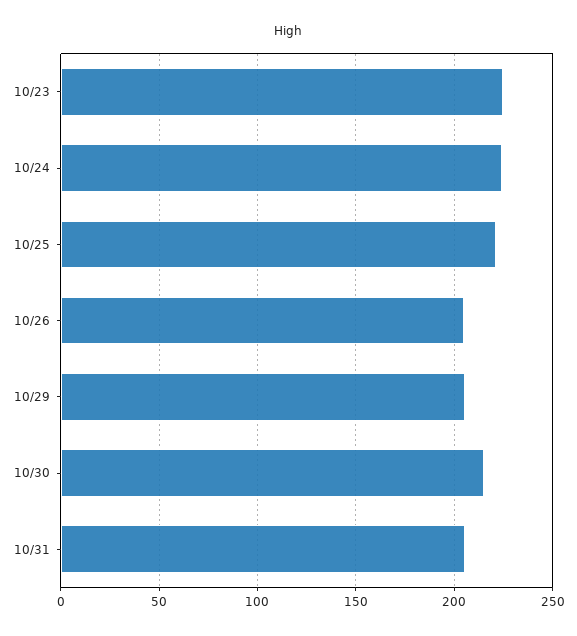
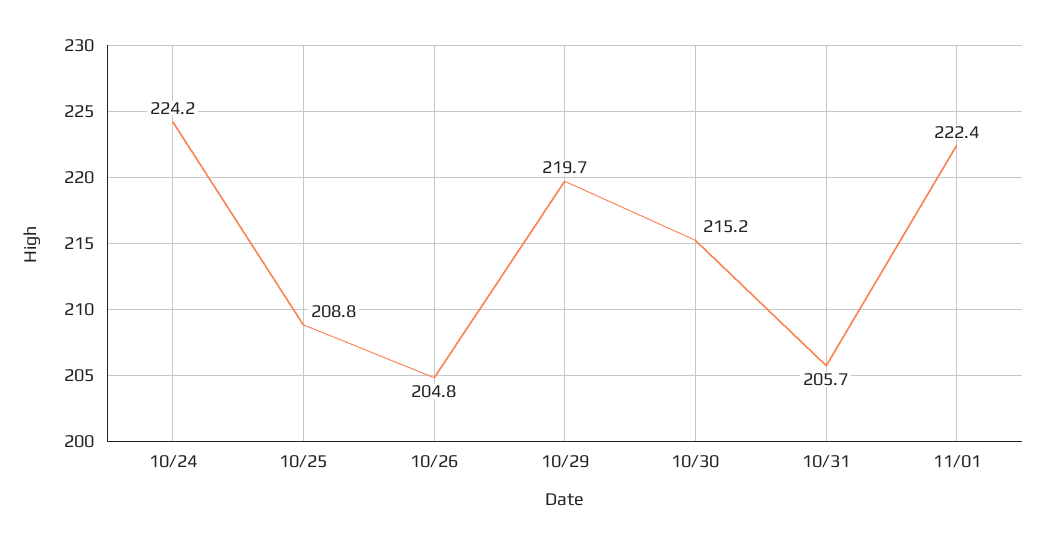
10/23: 225 -> none
10/25: 220 -> 208.8
10/29: 205 -> 219.7
11/01: none -> 222.4

